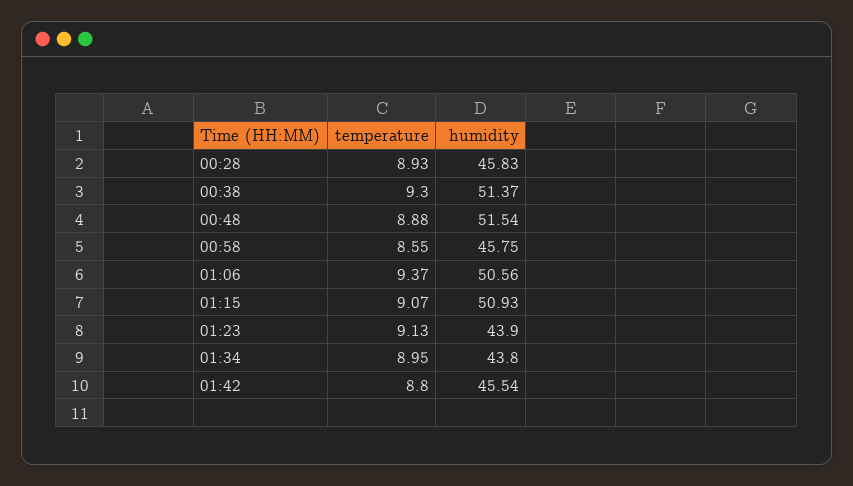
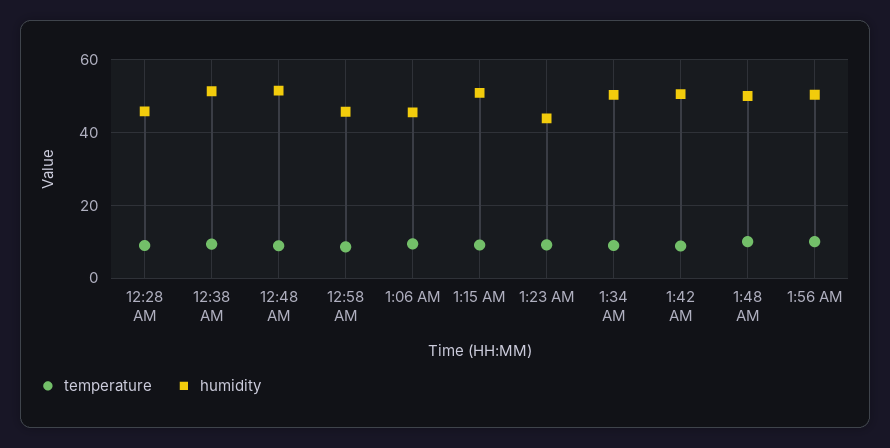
humidity, 01:06: 50.56 -> 46
humidity, 01:34: 43.8 -> 50
humidity, 01:42: 45.54 -> 50
temperature, 1:48 AM: none -> 10
humidity, 1:48 AM: none -> 50
temperature, 1:56 AM: none -> 10
humidity, 1:56 AM: none -> 50

